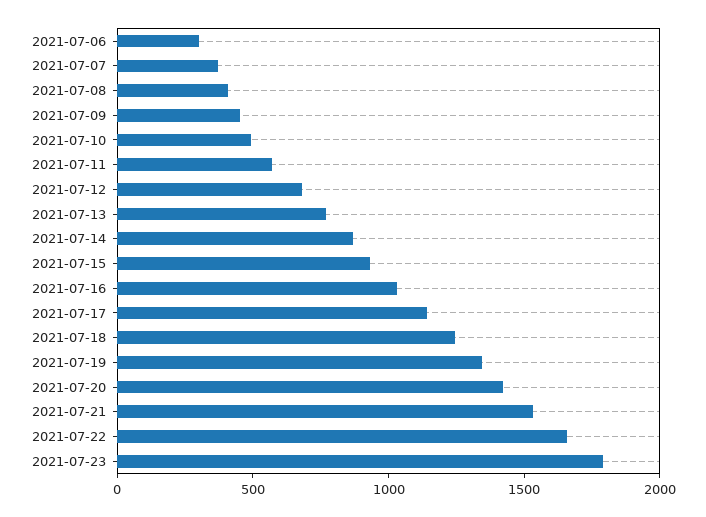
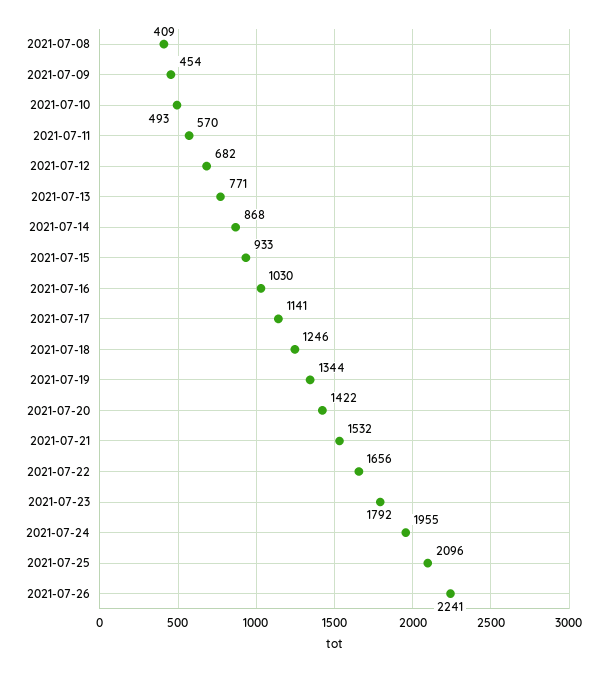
2021-07-06: 300 -> none
2021-07-07: 400 -> none
2021-07-24: none -> 1955
2021-07-25: none -> 2096
2021-07-26: none -> 2241

